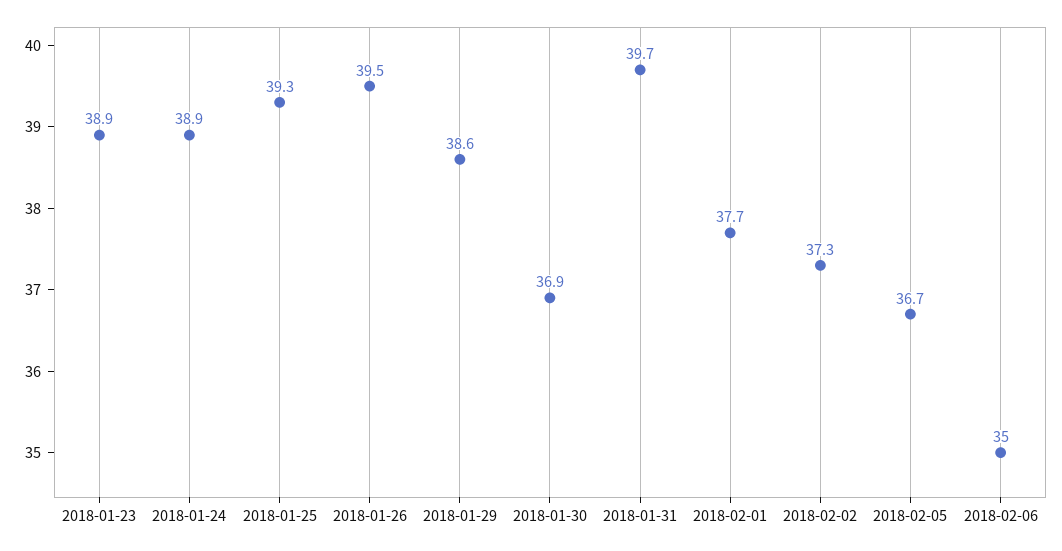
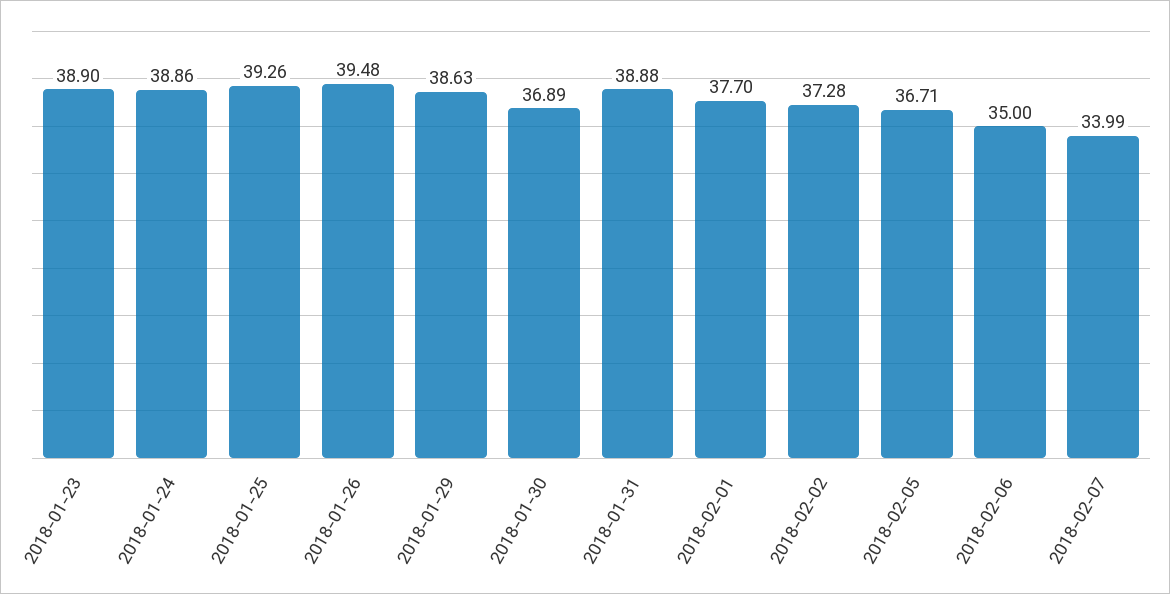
2018-01-31: 39.7 -> 38.88
2018-02-07: none -> 33.99

